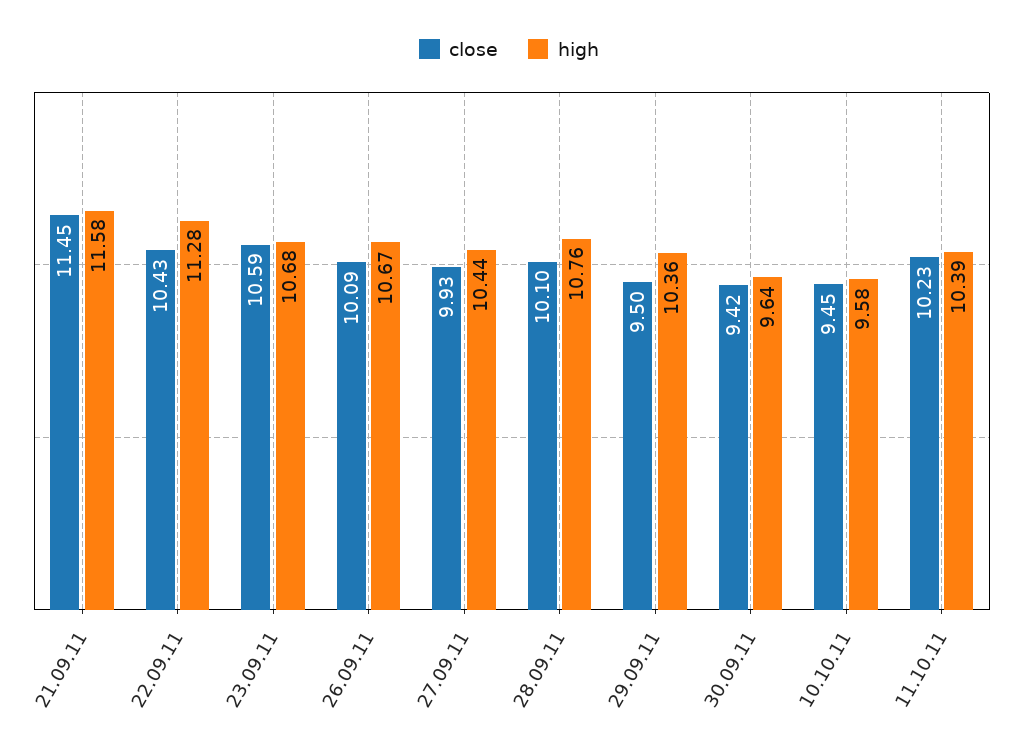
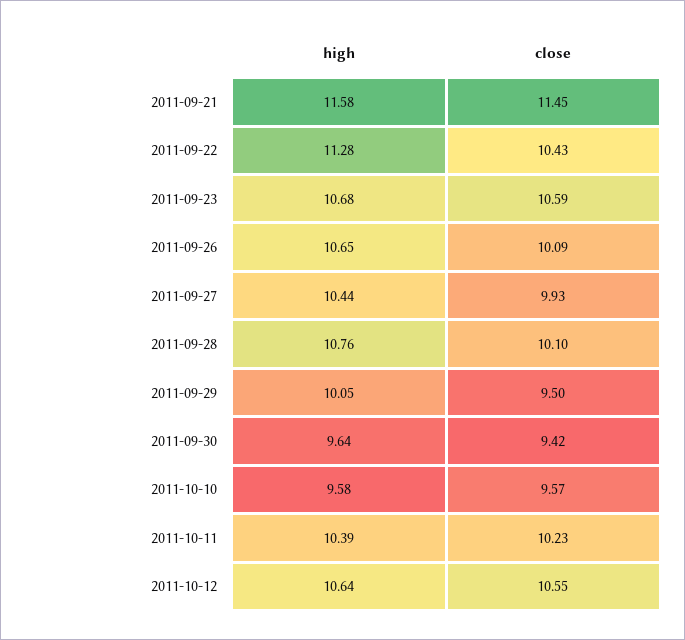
high, 26.09.11: 10.67 -> 10.65
high, 29.09.11: 10.36 -> 10.05
close, 10.10.11: 9.45 -> 9.57
high, 2011-10-12: none -> 10.64
close, 2011-10-12: none -> 10.55

